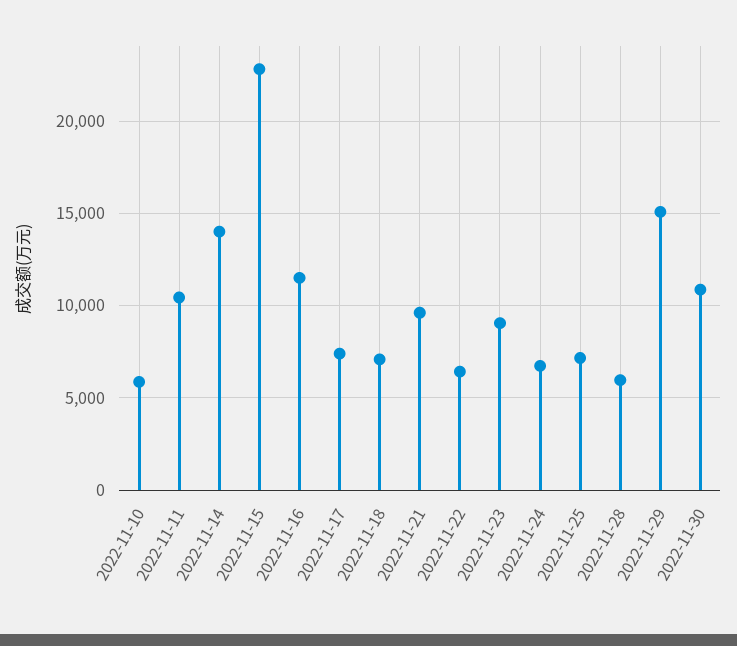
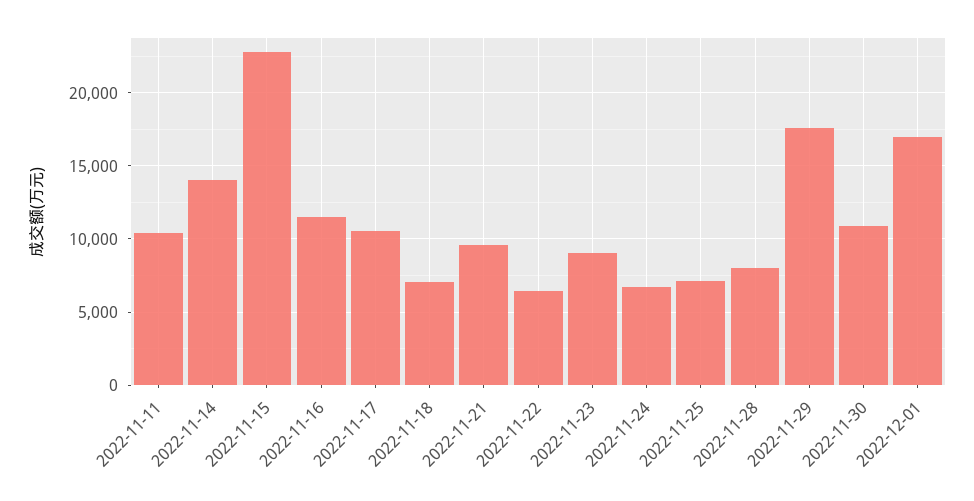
2022-11-10: 6000 -> none
2022-11-17: 7500 -> 10500
2022-11-28: 6000 -> 8000
2022-11-29: 15000 -> 17500
2022-12-01: none -> 17000

